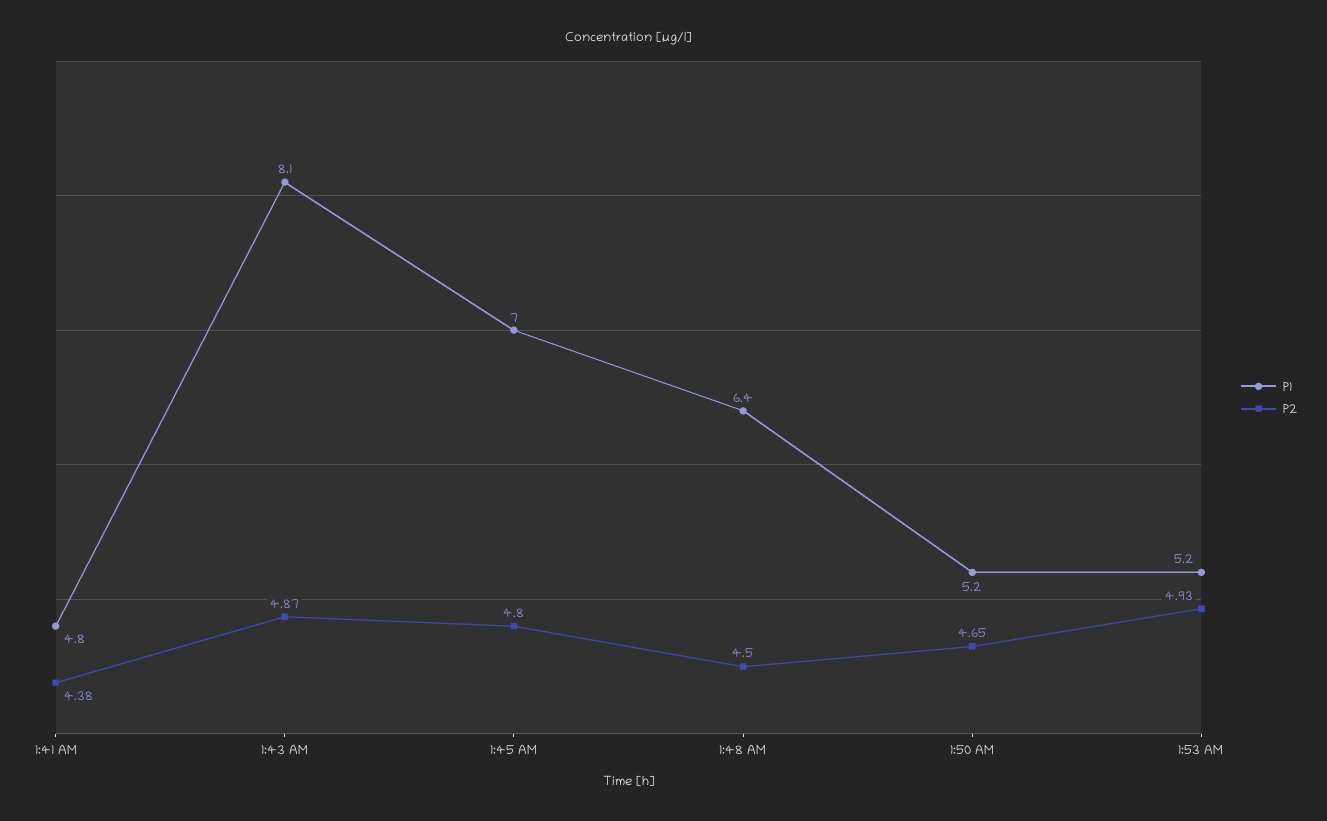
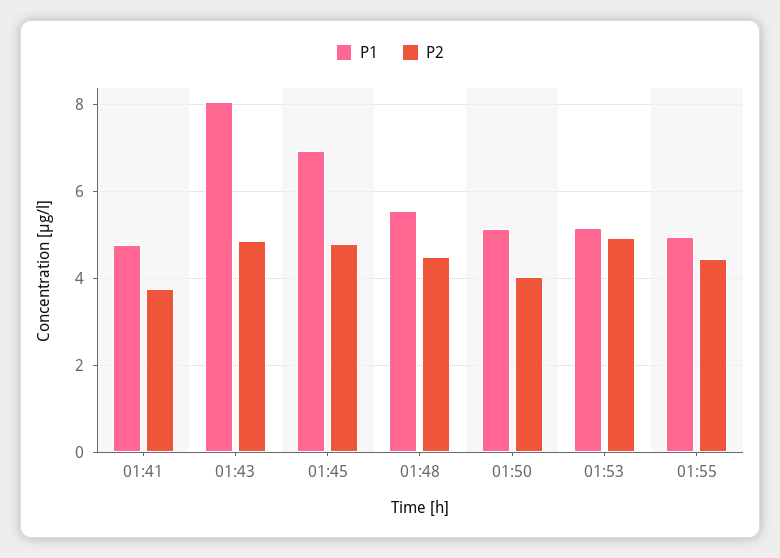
P2, 1:41 AM: 4.38 -> 3.8
P1, 1:48 AM: 6.4 -> 5.6
P2, 1:50 AM: 4.65 -> 4
P1, 01:55: none -> 5
P2, 01:55: none -> 4.4

